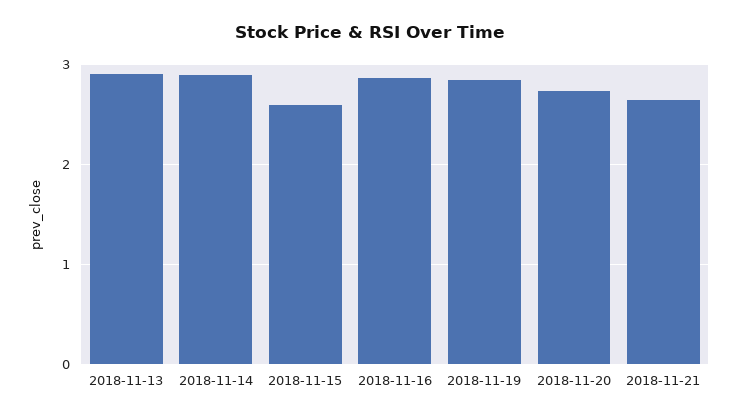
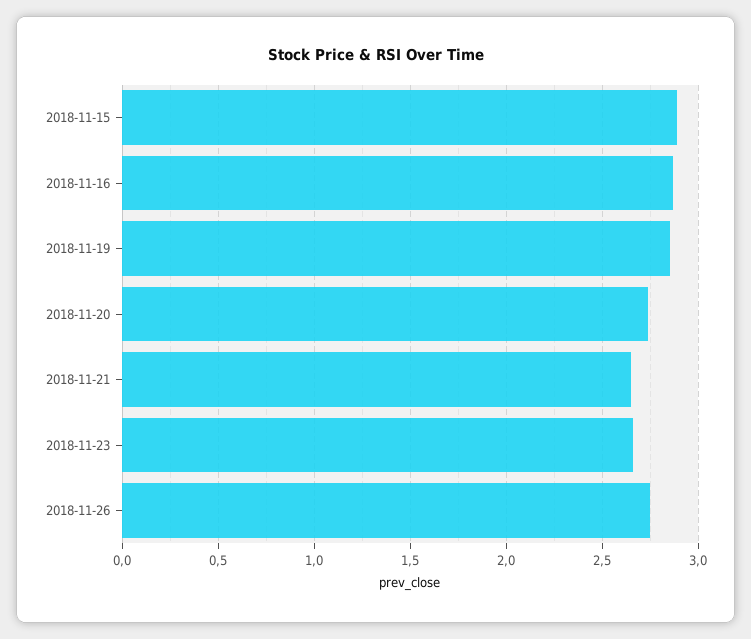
2018-11-13: 2.9 -> none
2018-11-14: 2.9 -> none
2018-11-15: 2.6 -> 2.9
2018-11-23: none -> 2.65
2018-11-26: none -> 2.75

